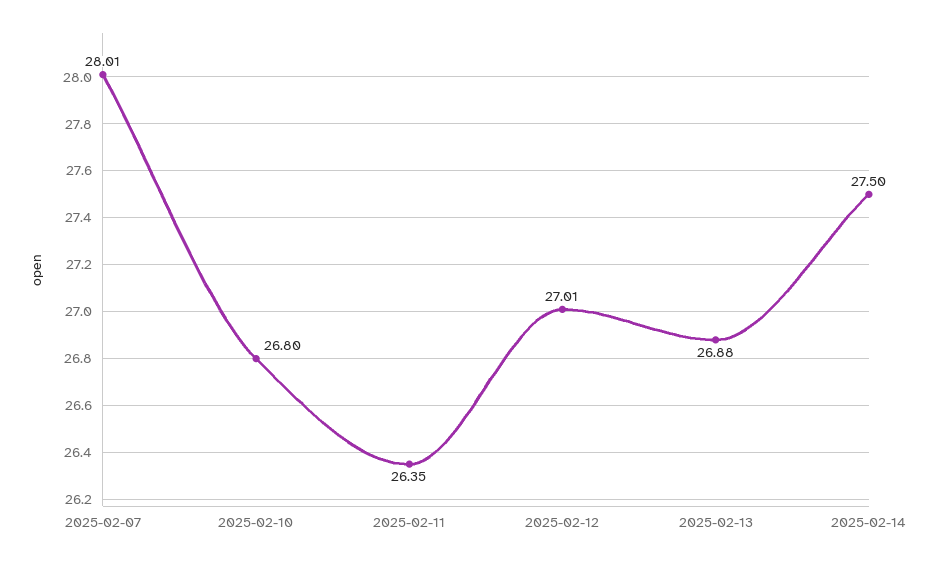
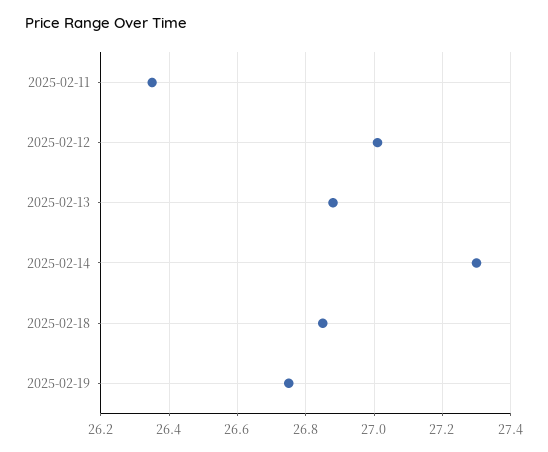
2025-02-07: 28.01 -> none
2025-02-10: 26.8 -> none
2025-02-14: 27.5 -> 27.3
2025-02-18: none -> 26.85
2025-02-19: none -> 26.75

